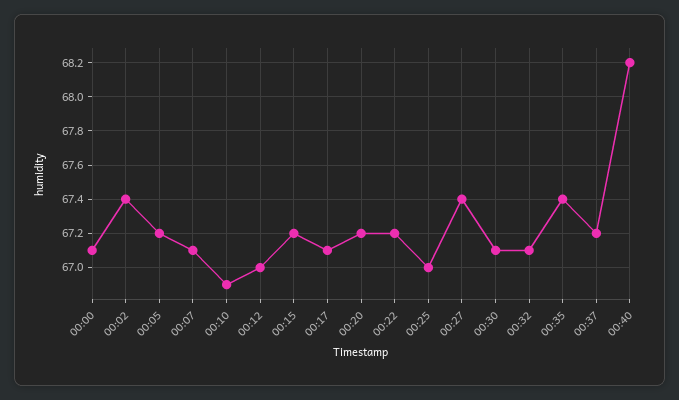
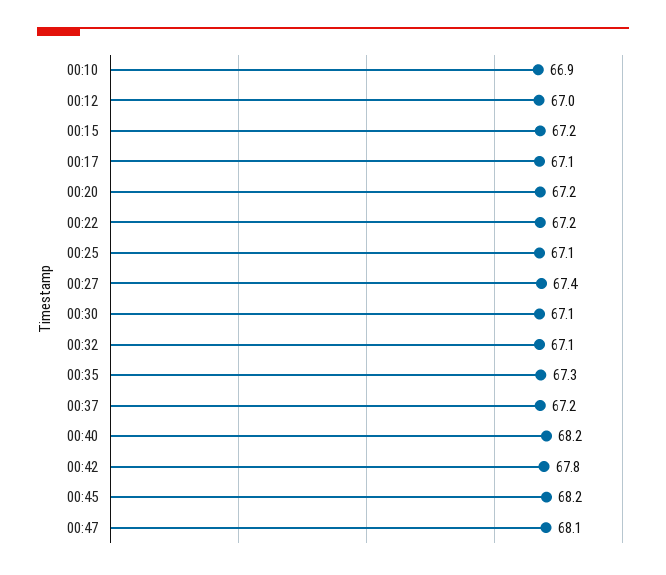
00:00: 67.1 -> none
00:02: 67.4 -> none
00:05: 67.2 -> none
00:07: 67.1 -> none
00:25: 67 -> 67.1
00:35: 67.4 -> 67.3
00:42: none -> 67.8
00:45: none -> 68.2
00:47: none -> 68.1

